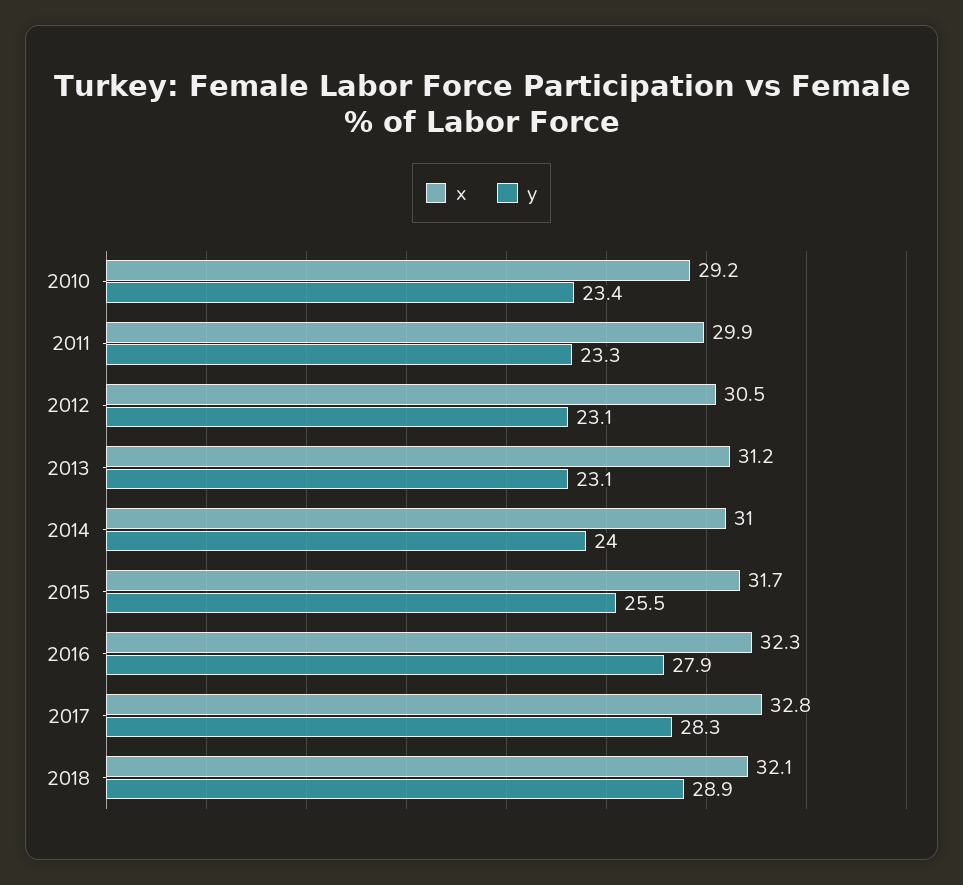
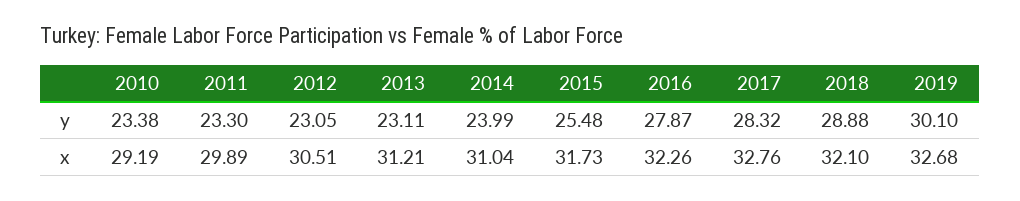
y, 2019: none -> 30.1
x, 2019: none -> 32.68

